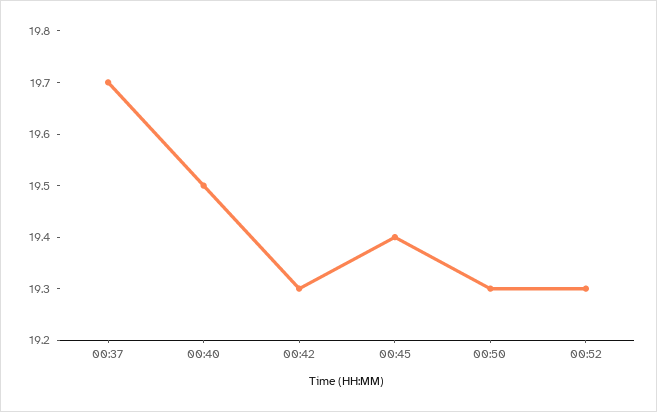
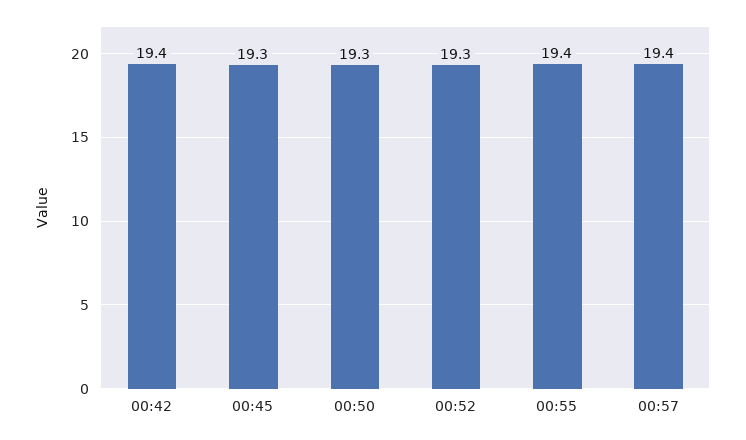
00:37: 19.7 -> none
00:40: 19.5 -> none
00:42: 19.3 -> 19.4
00:45: 19.4 -> 19.3
00:55: none -> 19.4
00:57: none -> 19.4

